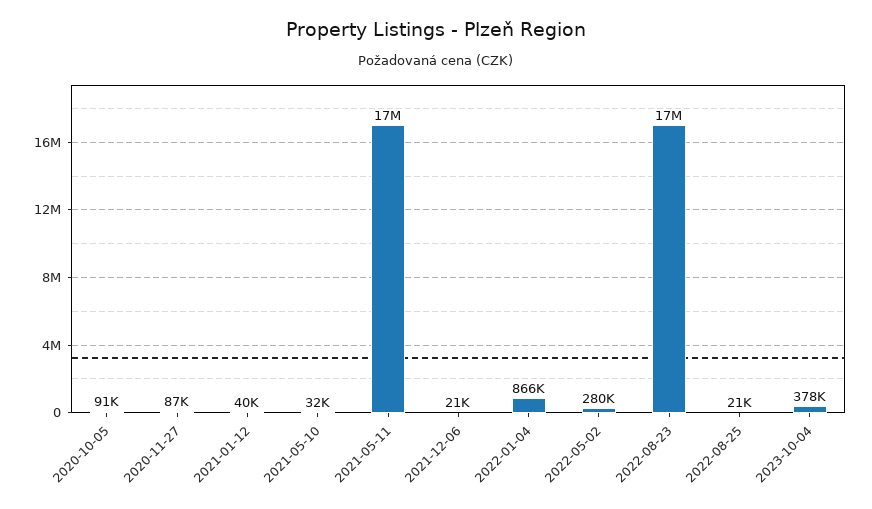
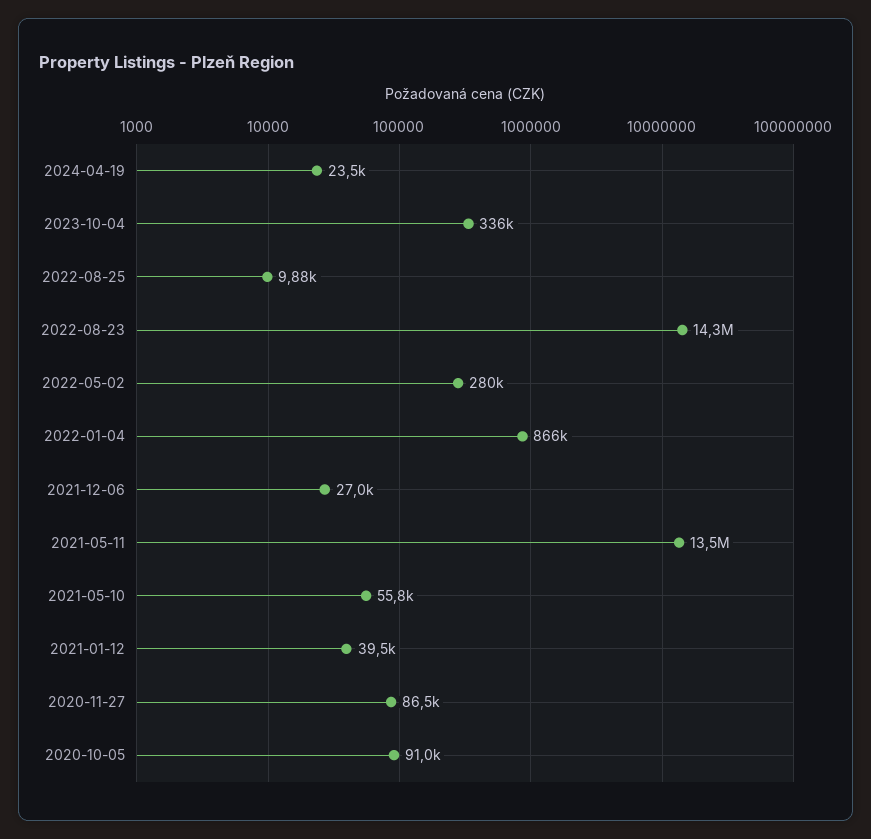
2021-05-10: 32000 -> 55800
2021-05-11: 17000000 -> 13500000
2021-12-06: 21000 -> 27000
2022-08-23: 17000000 -> 14300000
2022-08-25: 21000 -> 9880
2023-10-04: 378000 -> 336000
2024-04-19: none -> 23500

